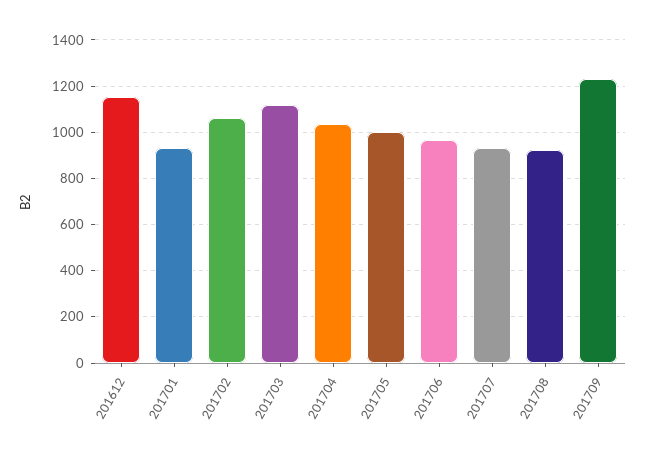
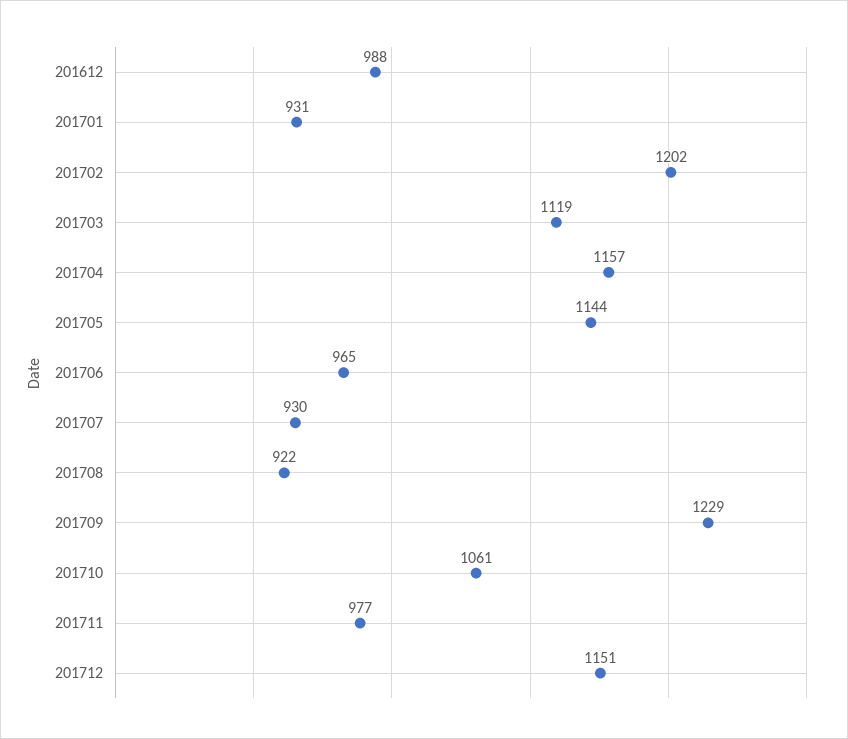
201612: 1150 -> 988
201702: 1050 -> 1202
201704: 1050 -> 1157
201705: 1000 -> 1144
201710: none -> 1061
201711: none -> 977
201712: none -> 1151

